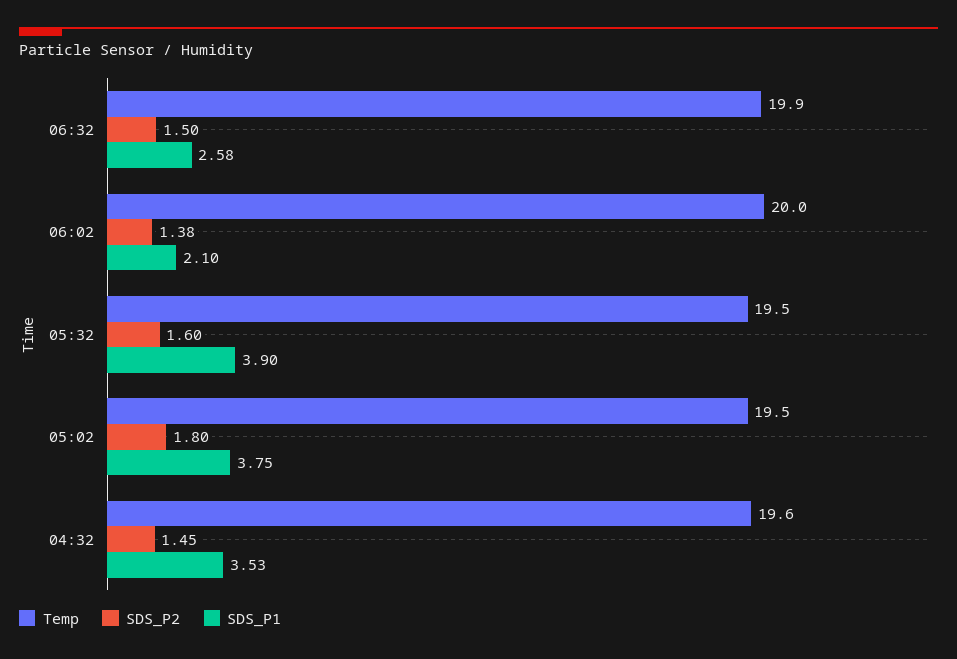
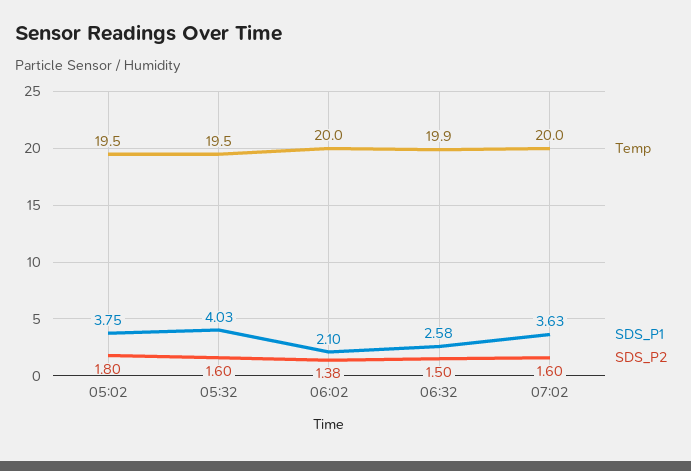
SDS_P1, 05:32: 3.9 -> 4.03
Temp, 04:32: 19.6 -> none
SDS_P2, 04:32: 1.45 -> none
SDS_P1, 04:32: 3.53 -> none
Temp, 07:02: none -> 20
SDS_P1, 07:02: none -> 3.63
SDS_P2, 07:02: none -> 1.6

